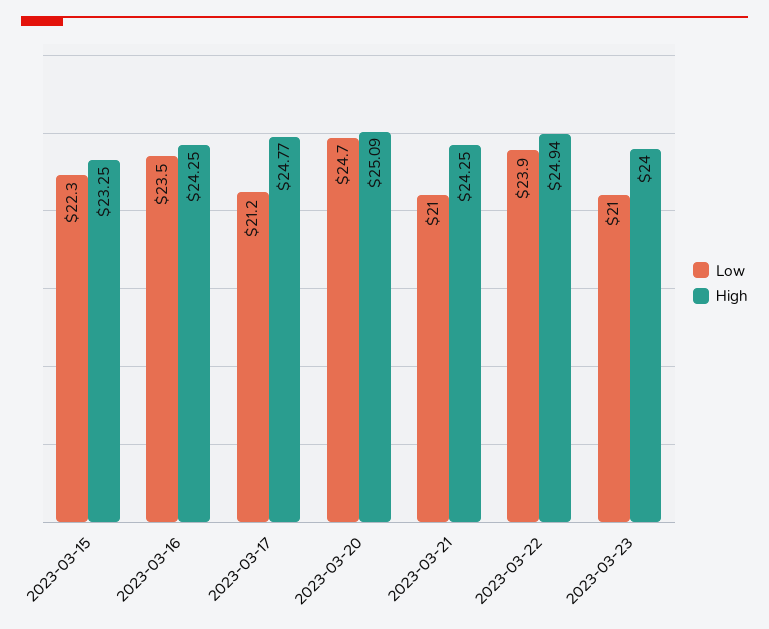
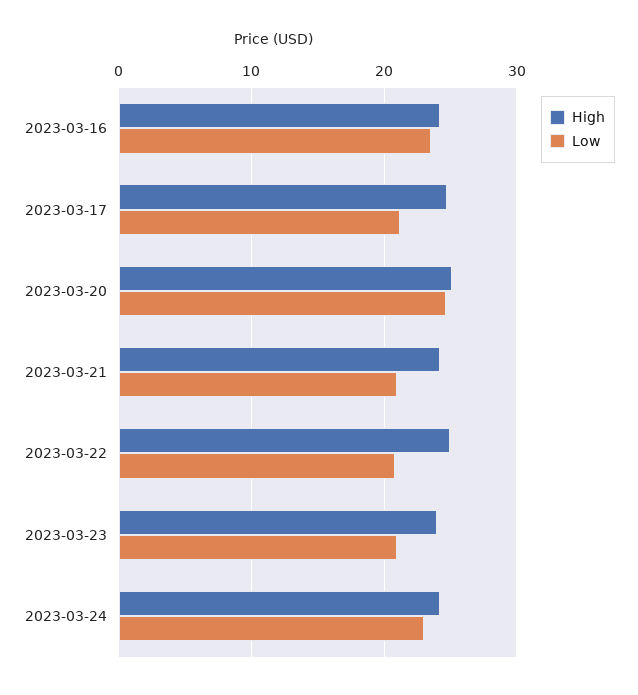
Low, 2023-03-15: 22.3 -> none
High, 2023-03-15: 23.25 -> none
Low, 2023-03-22: 23.9 -> 21
High, 2023-03-24: none -> 24
Low, 2023-03-24: none -> 23

